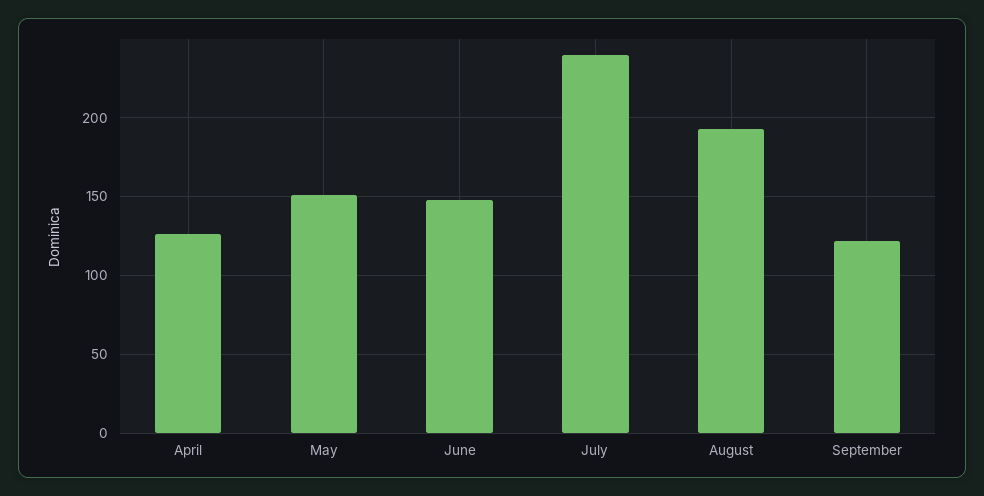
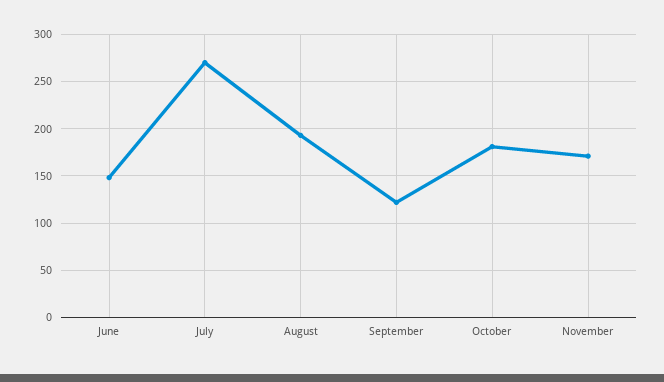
April: 125 -> none
May: 150 -> none
July: 240 -> 270
October: none -> 180
November: none -> 170

